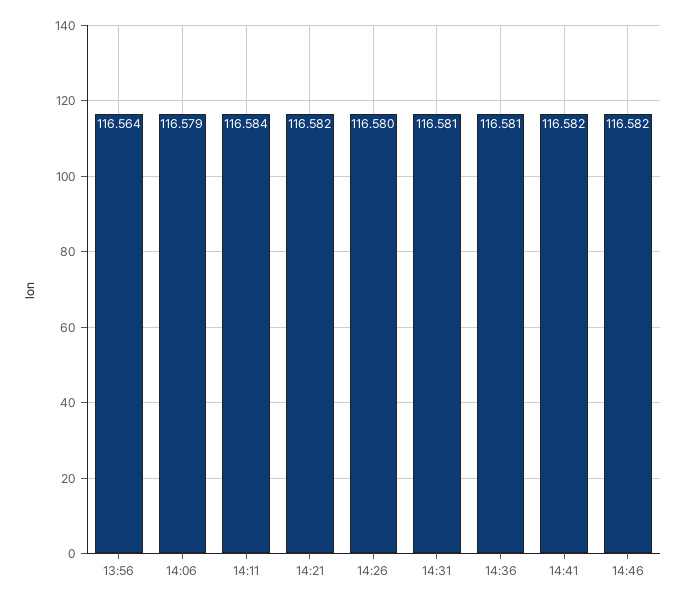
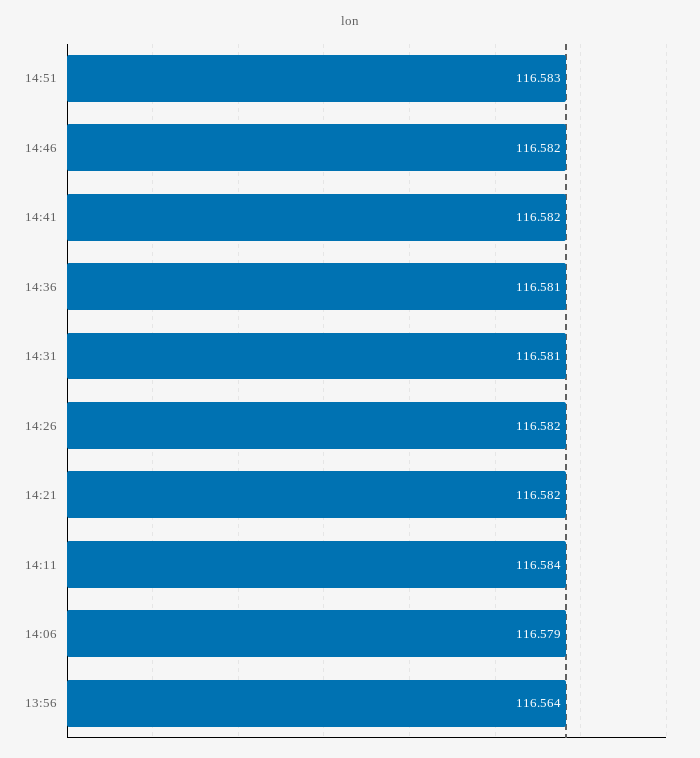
14:26: 116.58 -> 116.582
14:51: none -> 116.583

